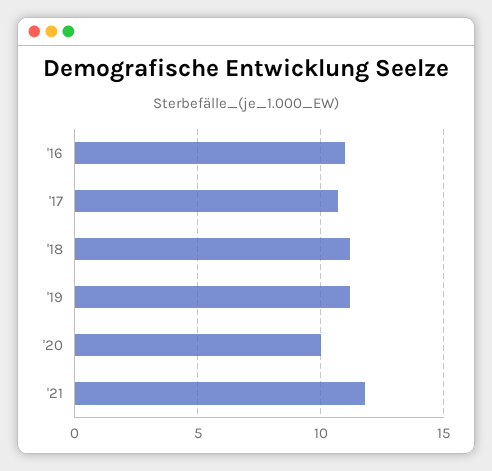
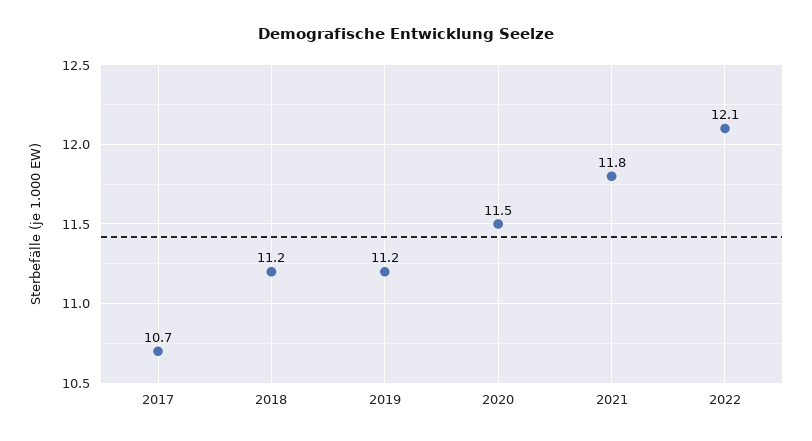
'16: 11 -> none
'20: 10 -> 11.5
2022: none -> 12.1

